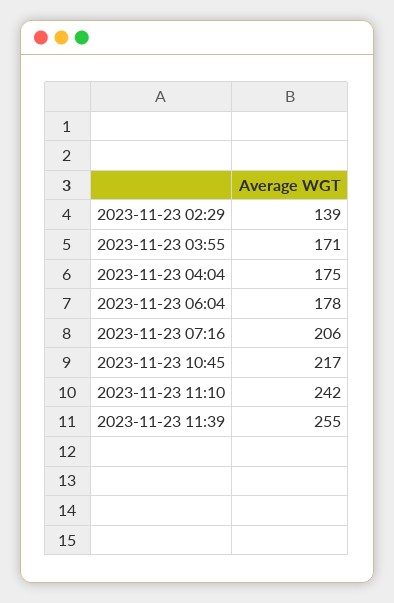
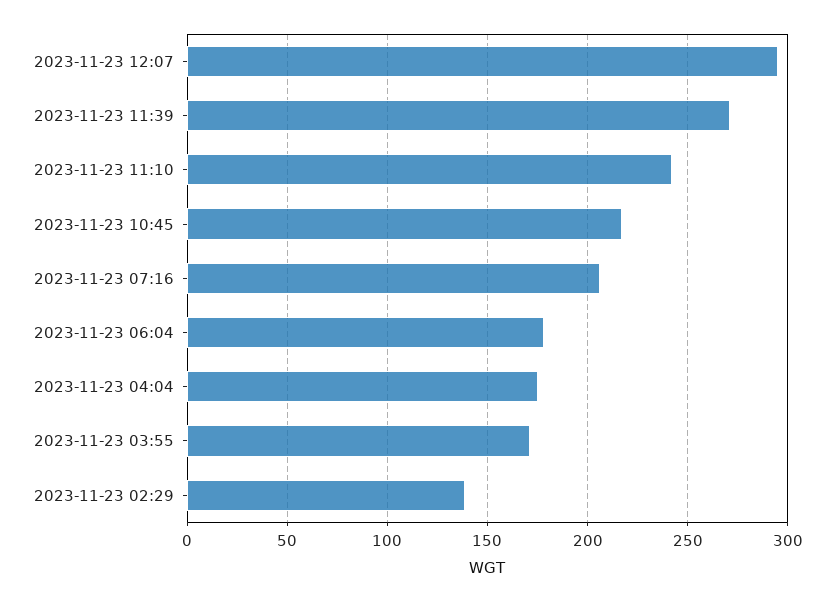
2023-11-23 11:39: 255 -> 270
2023-11-23 12:07: none -> 295

